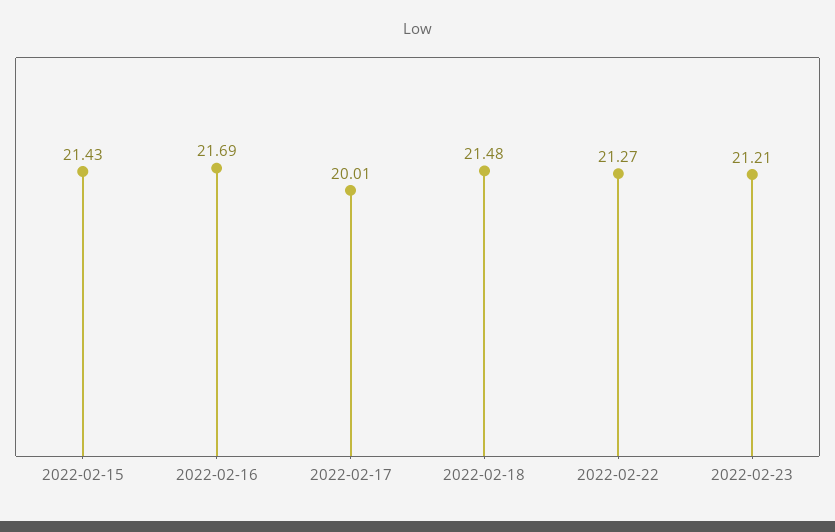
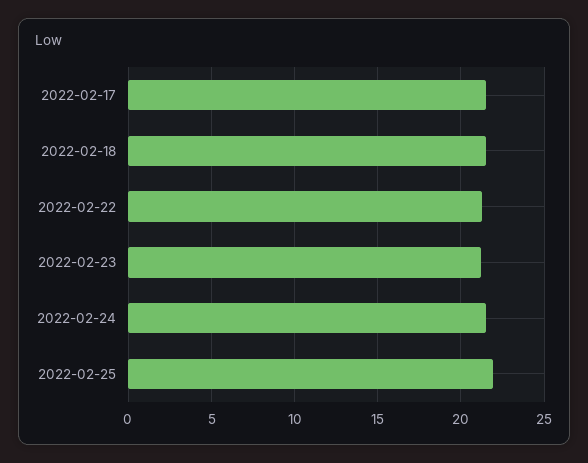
2022-02-15: 21.43 -> none
2022-02-16: 21.69 -> none
2022-02-17: 20.01 -> 21.5
2022-02-24: none -> 21.5
2022-02-25: none -> 22

